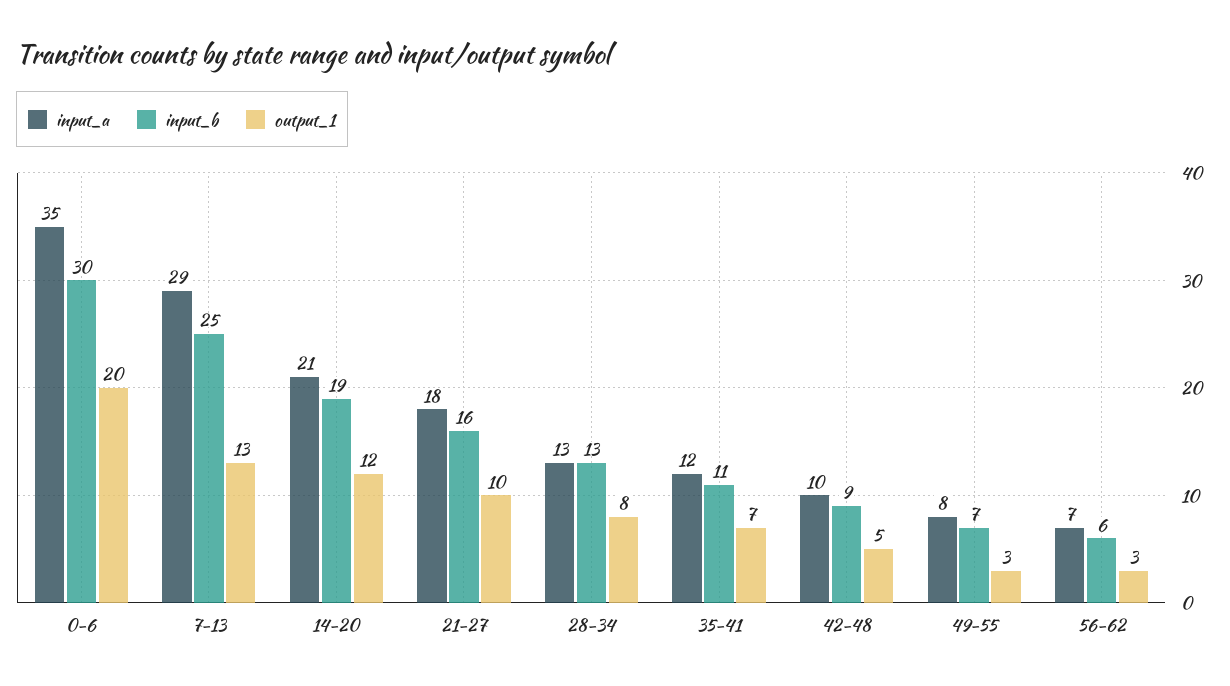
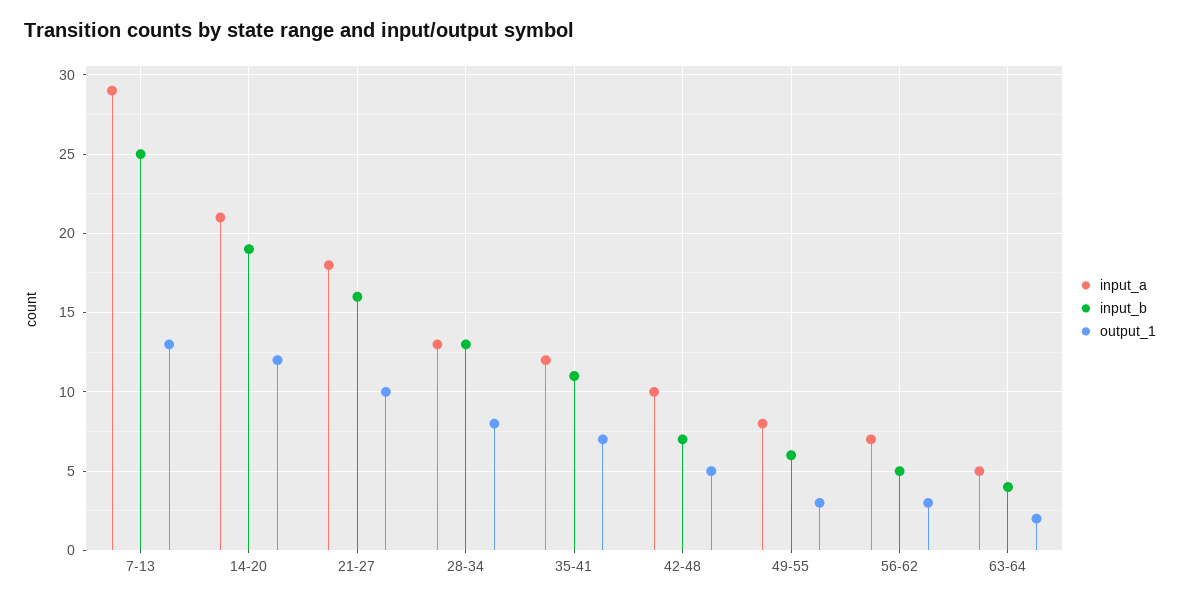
input_a, 0-6: 35 -> none
input_b, 0-6: 30 -> none
output_1, 0-6: 20 -> none
input_b, 42-48: 9 -> 7
input_b, 49-55: 7 -> 6
input_b, 56-62: 6 -> 5
input_a, 63-64: none -> 5
input_b, 63-64: none -> 4
output_1, 63-64: none -> 2

